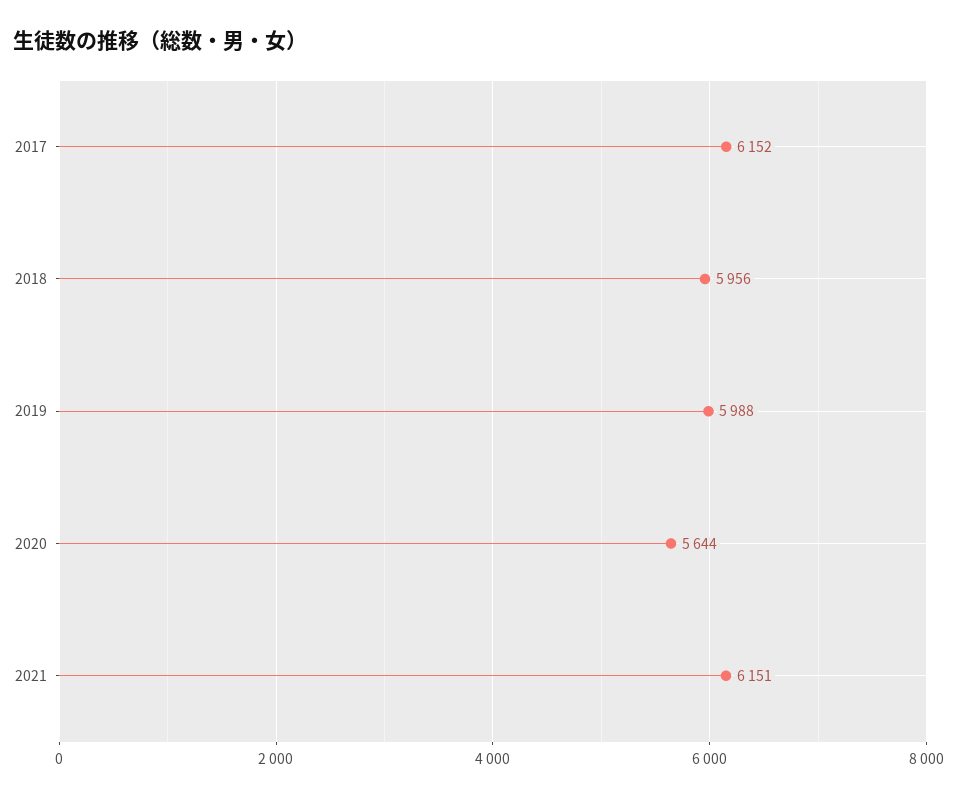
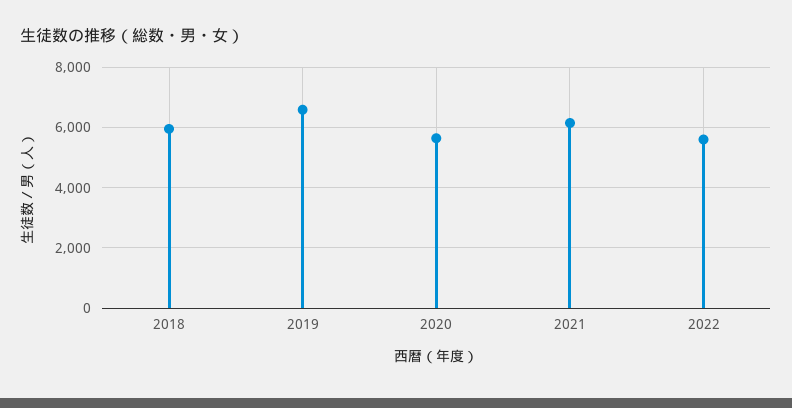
2017: 6152 -> none
2019: 5988 -> 6600
2022: none -> 5600

